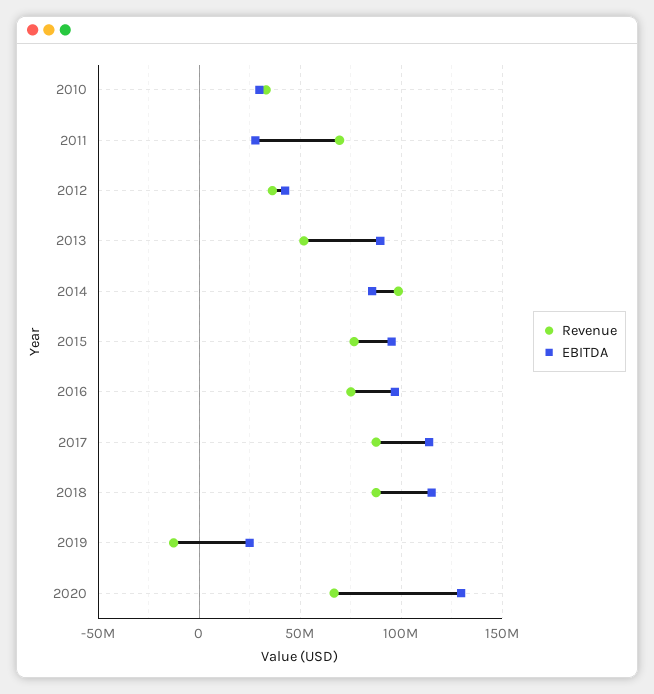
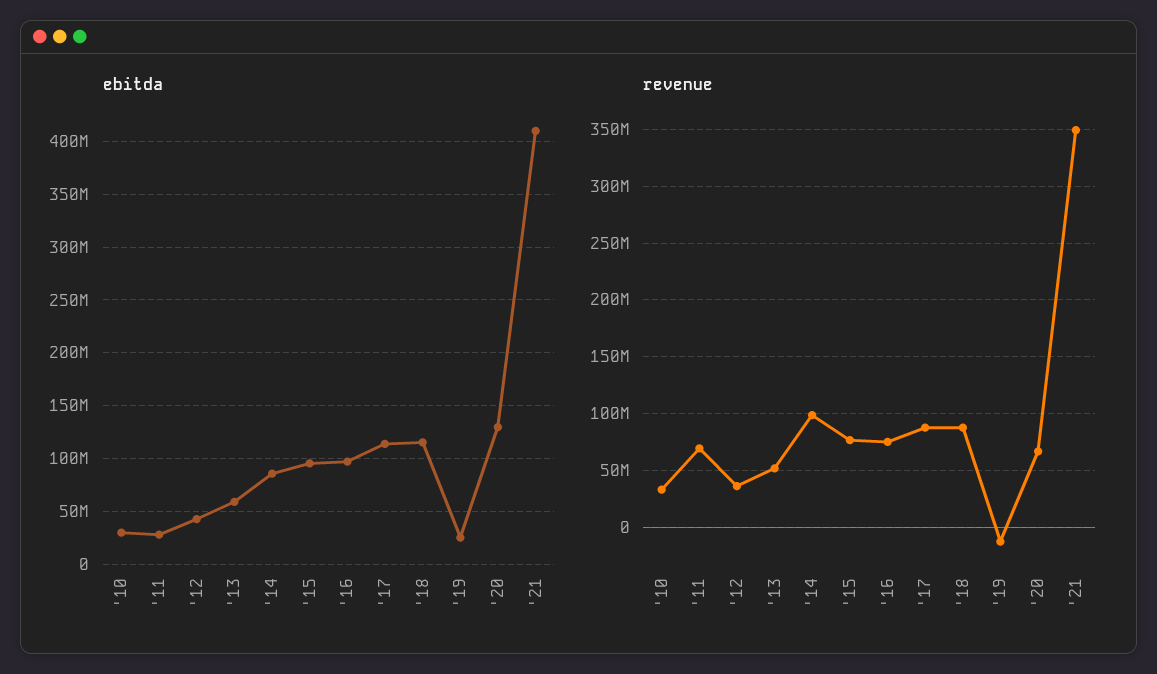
EBITDA, 2013: 90000000 -> 60000000
EBITDA, '21: none -> 410000000
Revenue, '21: none -> 350000000

